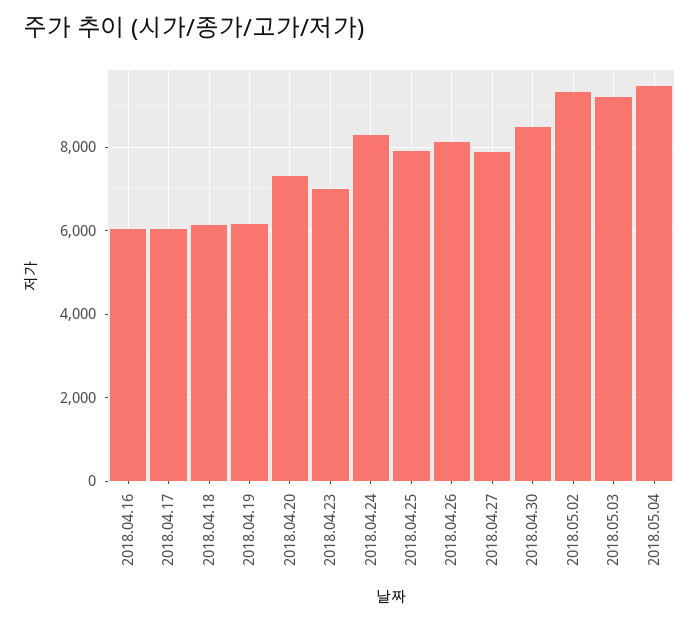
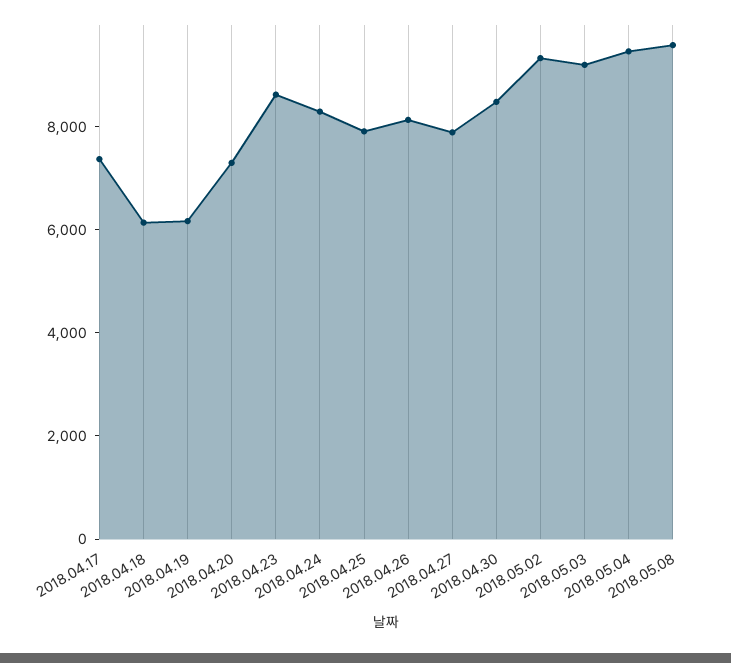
2018.04.16: 6000 -> none
2018.04.17: 6000 -> 7500
2018.04.23: 7000 -> 8500
2018.05.08: none -> 9500

